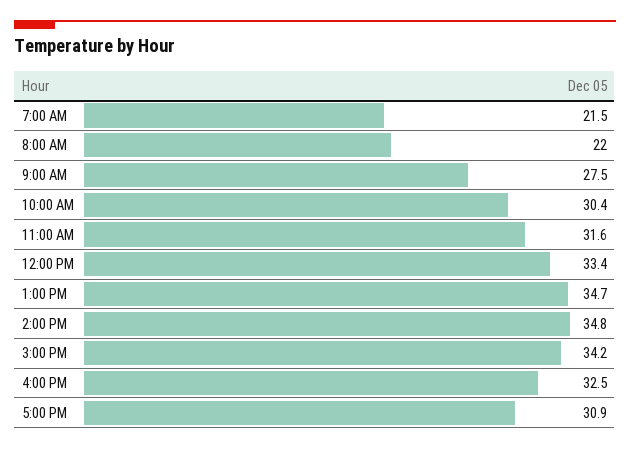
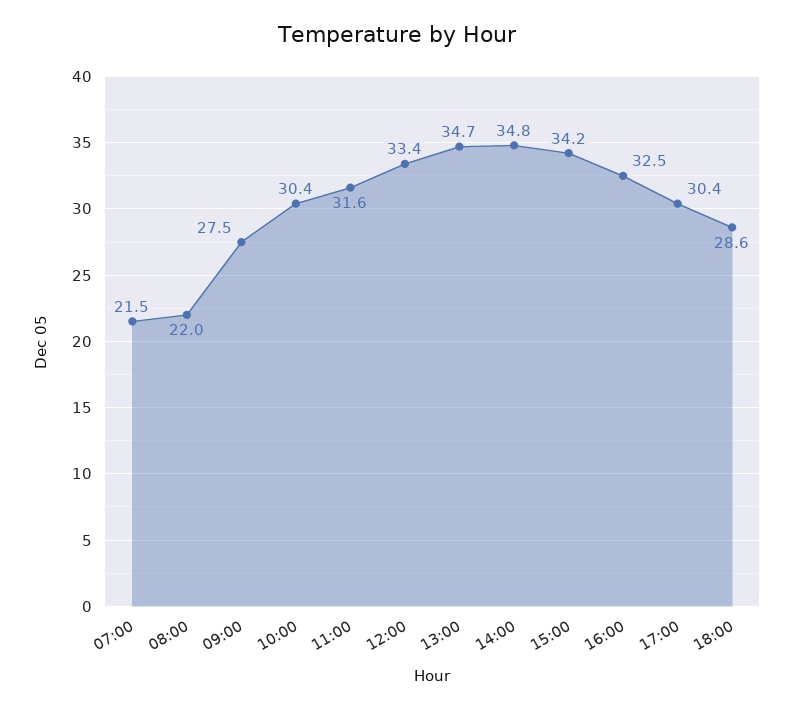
5:00 PM: 30.9 -> 30.4
18:00: none -> 28.6

